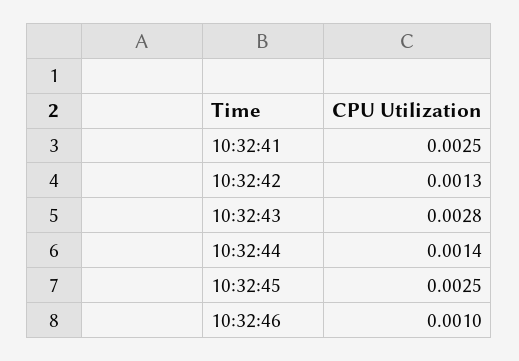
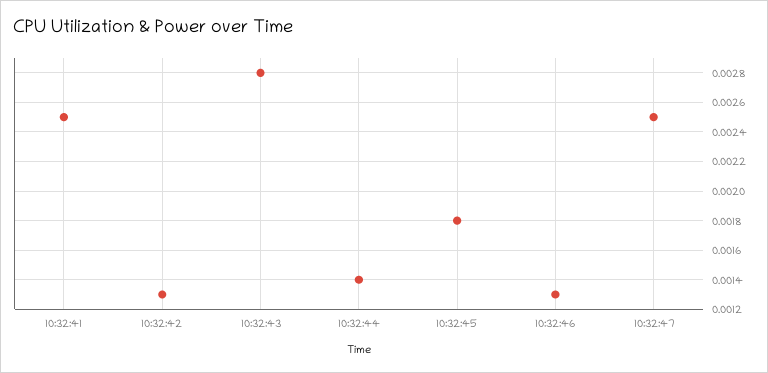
10:32:45: 0.0025 -> 0.0018
10:32:46: 0.001 -> 0.0013
10:32:47: none -> 0.0025

